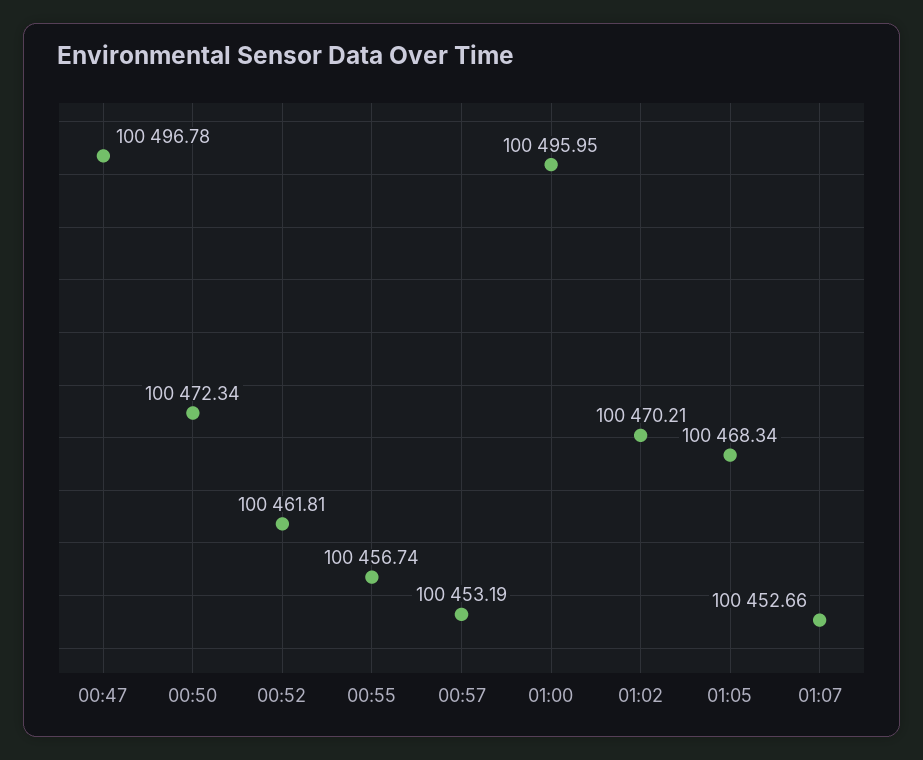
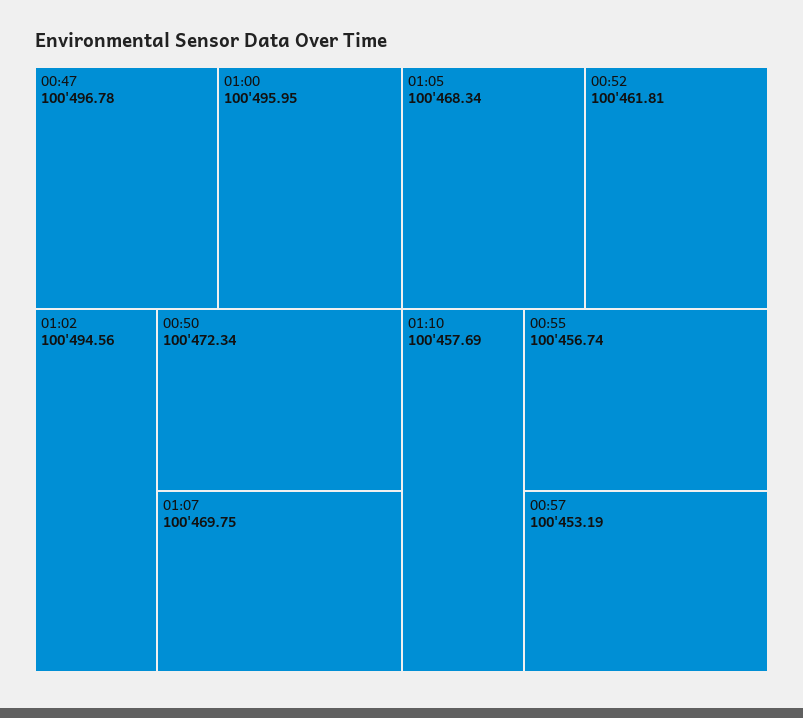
01:02: 100470.21 -> 100494.56
01:07: 100452.66 -> 100469.75
01:10: none -> 100457.69

